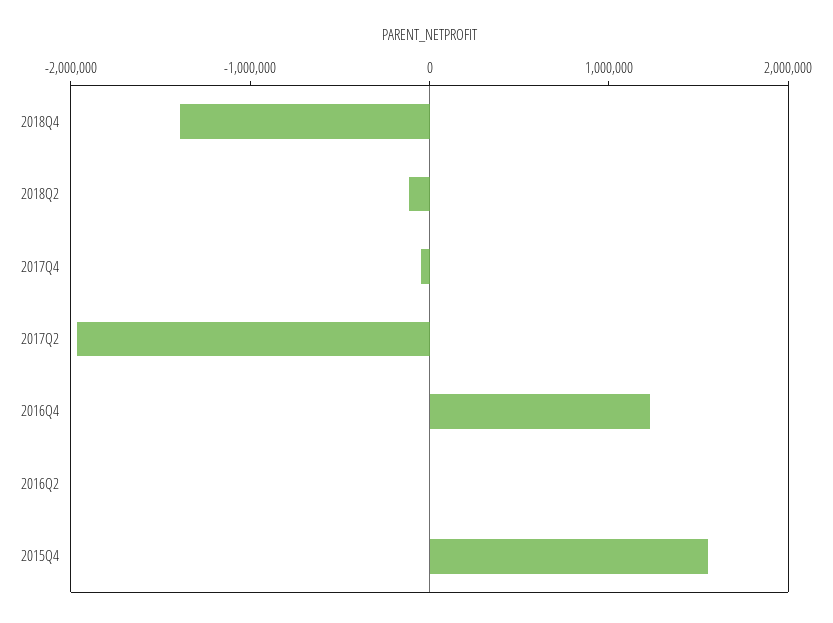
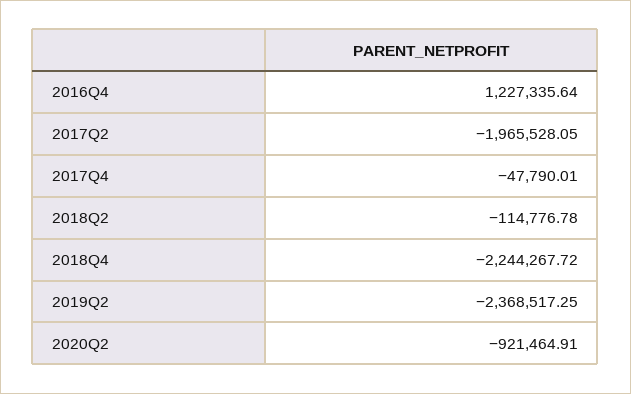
2018Q4: -1400000 -> -2244267.72
2016Q2: 0 -> none
2015Q4: 1600000 -> none
2019Q2: none -> -2368517.25
2020Q2: none -> -921464.91

